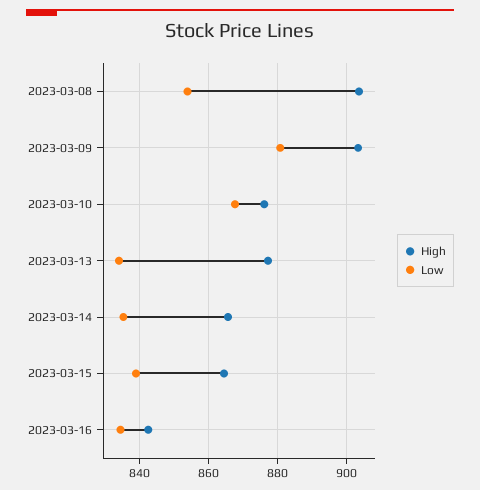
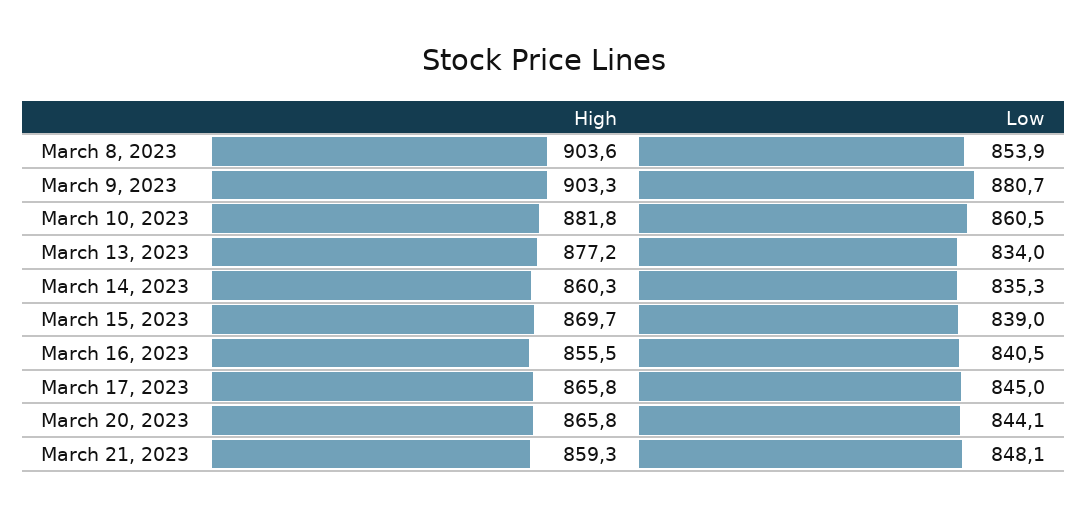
High, 2023-03-10: 876 -> 881.8
Low, 2023-03-10: 868 -> 860.5
High, 2023-03-14: 866 -> 860.3
High, 2023-03-15: 864 -> 869.7
High, 2023-03-16: 842 -> 855.5
Low, 2023-03-16: 834 -> 840.5
High, March 17, 2023: none -> 865.8
Low, March 17, 2023: none -> 845
High, March 20, 2023: none -> 865.8
Low, March 20, 2023: none -> 844.1
High, March 21, 2023: none -> 859.3
Low, March 21, 2023: none -> 848.1

